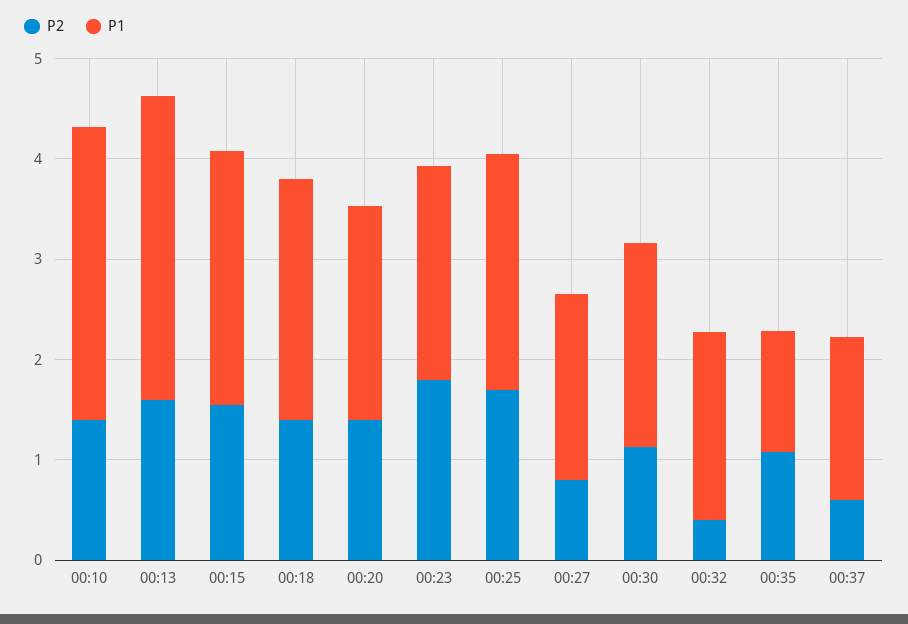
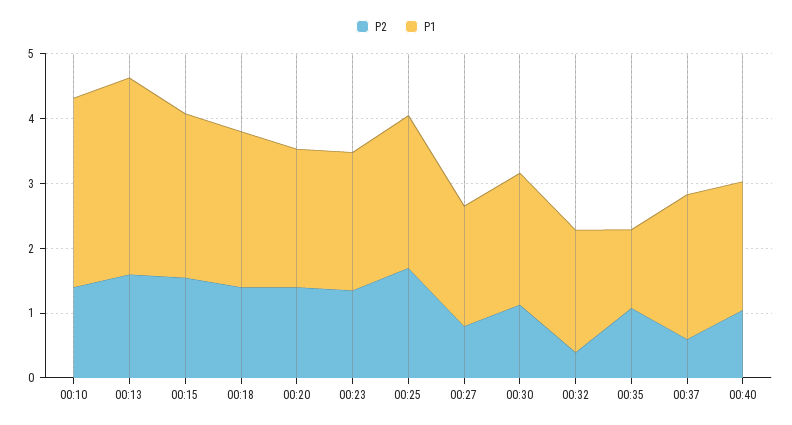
P2, 00:23: 1.8 -> 1.4
P1, 00:37: 1.6 -> 2.2
P2, 00:40: none -> 1
P1, 00:40: none -> 2

